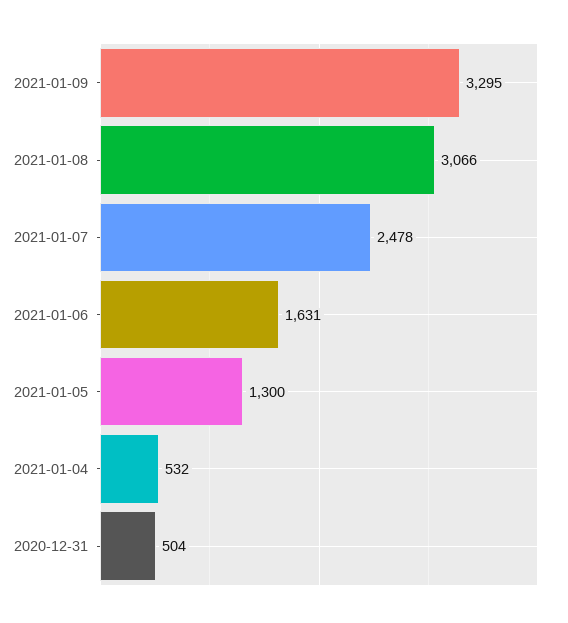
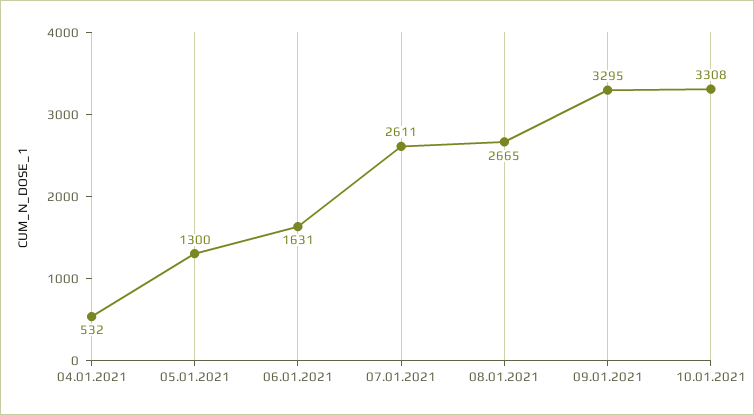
2021-01-08: 3066 -> 2665
2021-01-07: 2478 -> 2611
2020-12-31: 504 -> none
10.01.2021: none -> 3308

